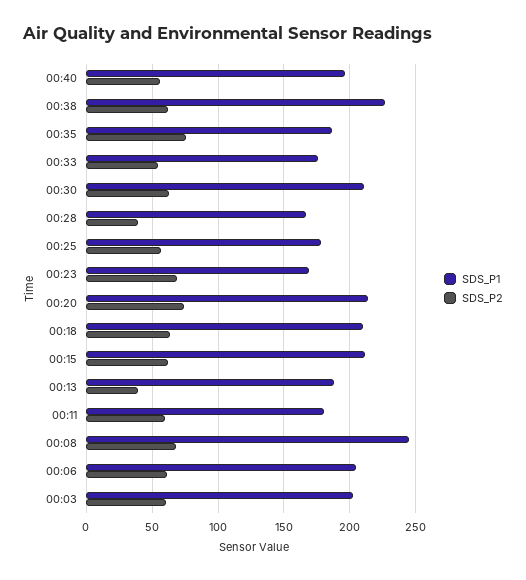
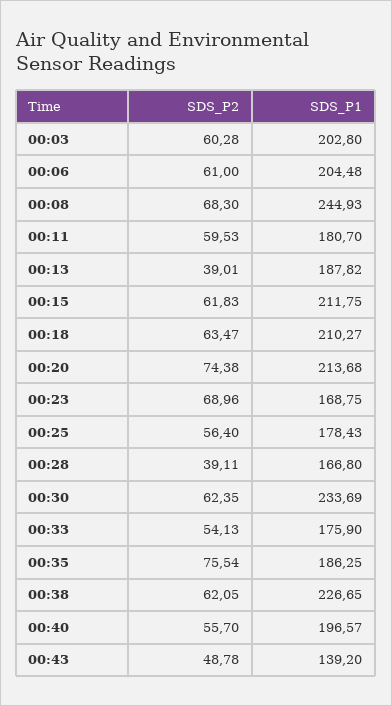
SDS_P1, 00:30: 210 -> 233.69
SDS_P2, 00:43: none -> 48.78
SDS_P1, 00:43: none -> 139.2

